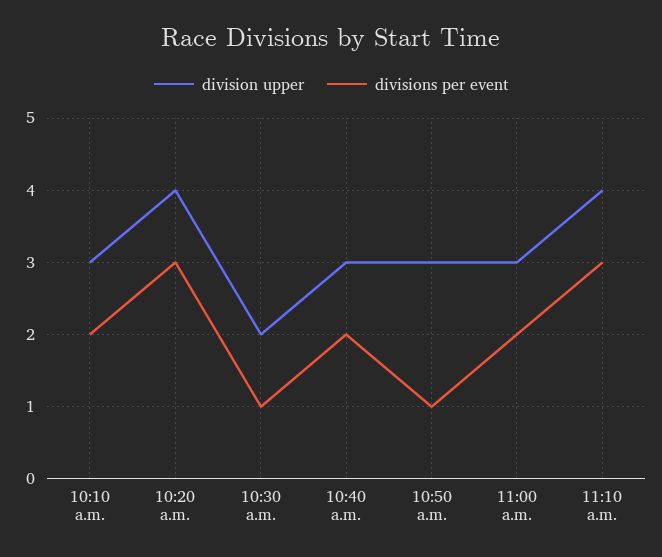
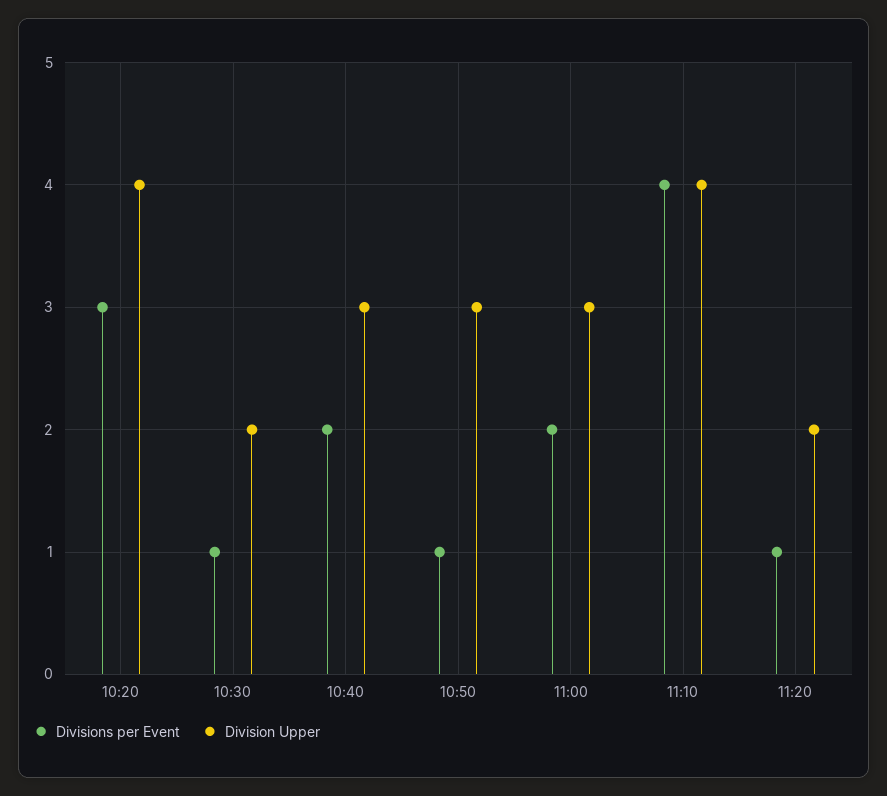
division upper, 10:10 a.m.: 3 -> none
divisions per event, 10:10 a.m.: 2 -> none
divisions per event, 11:10 a.m.: 3 -> 4
divisions per event, 11:20: none -> 1
division upper, 11:20: none -> 2

